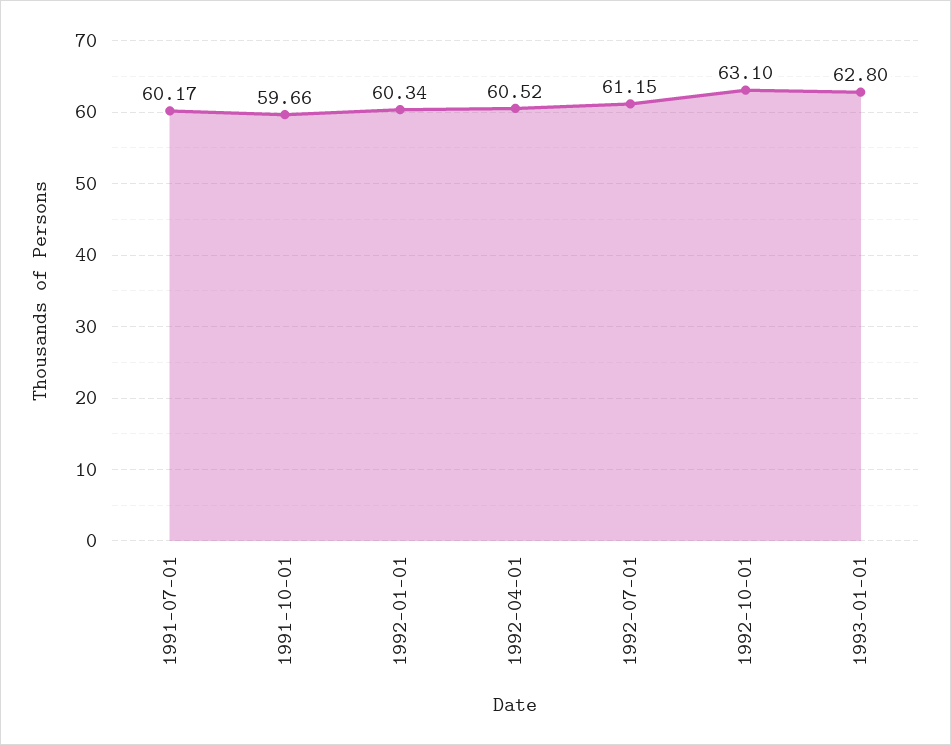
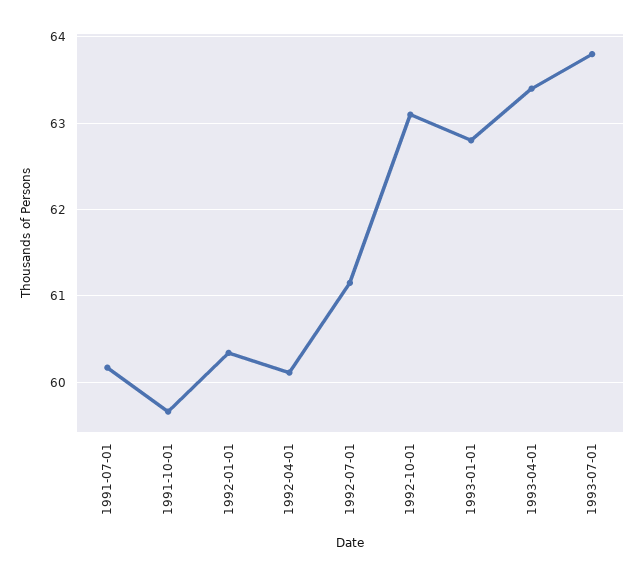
1992-04-01: 60.52 -> 60.1
1993-04-01: none -> 63.4
1993-07-01: none -> 63.8

